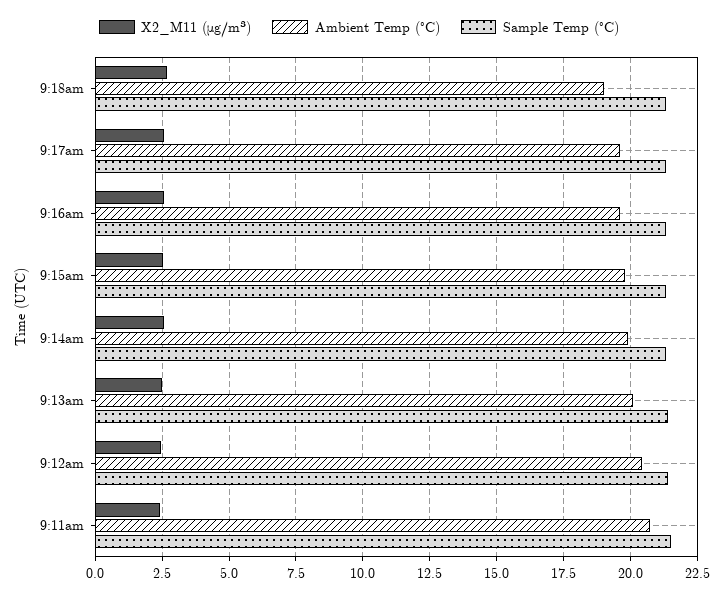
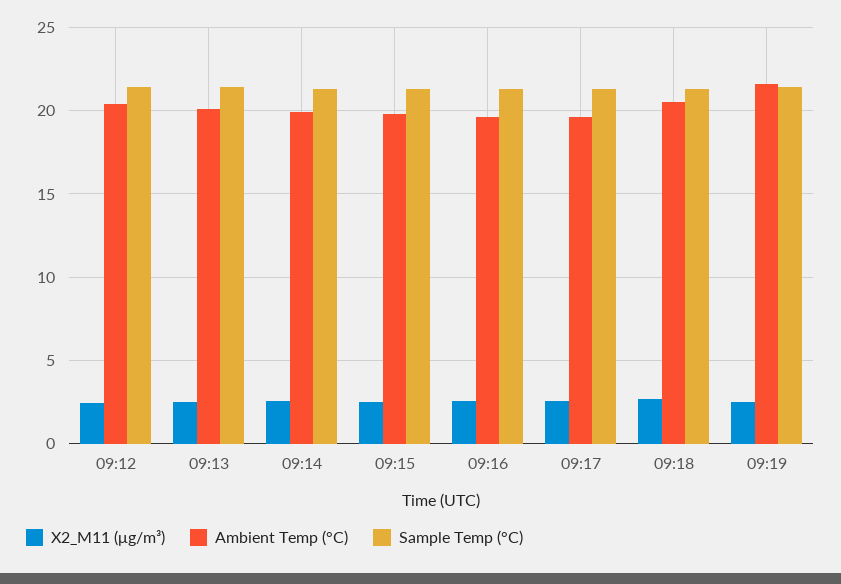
Ambient Temp (°C), 9:18am: 19 -> 20.5
X2_M11 (μg/m³), 9:11am: 2.5 -> none
Ambient Temp (°C), 9:11am: 20.75 -> none
Sample Temp (°C), 9:11am: 21.5 -> none
X2_M11 (μg/m³), 09:19: none -> 2.5
Ambient Temp (°C), 09:19: none -> 21.5
Sample Temp (°C), 09:19: none -> 21.5

